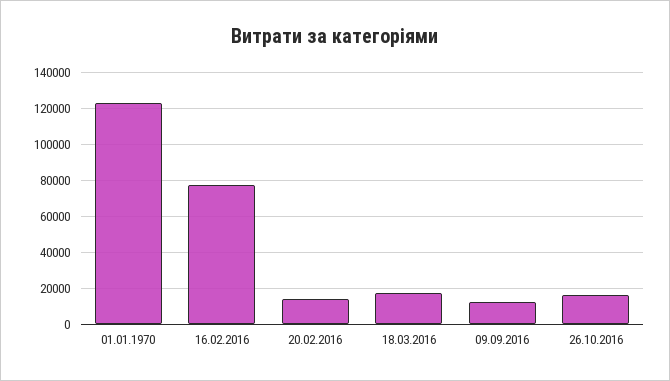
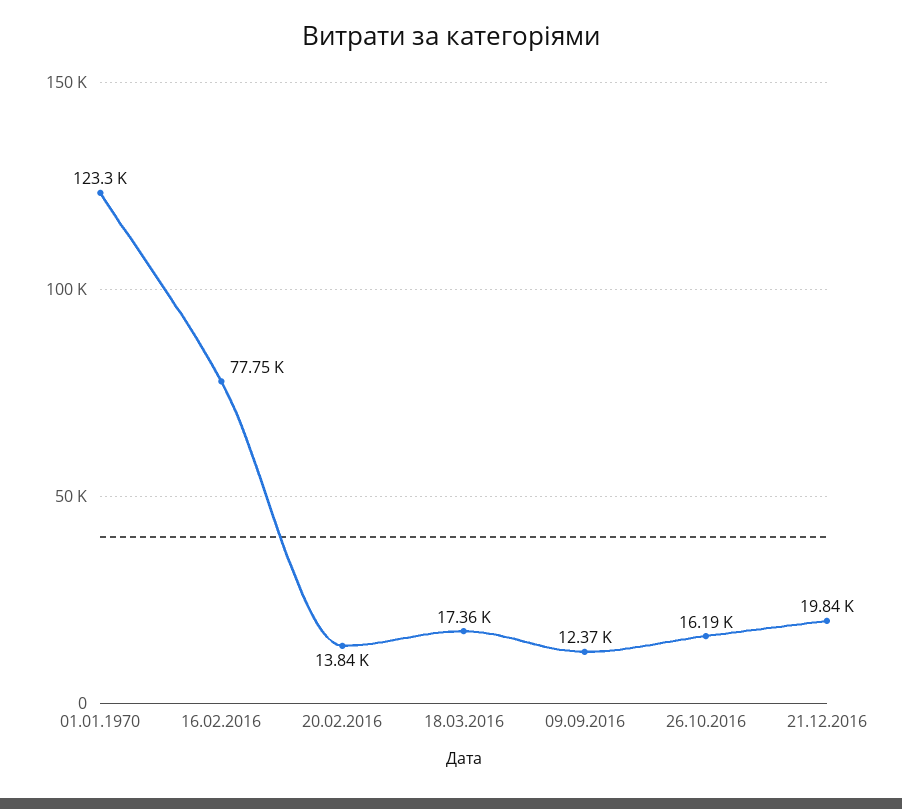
21.12.2016: none -> 19840

